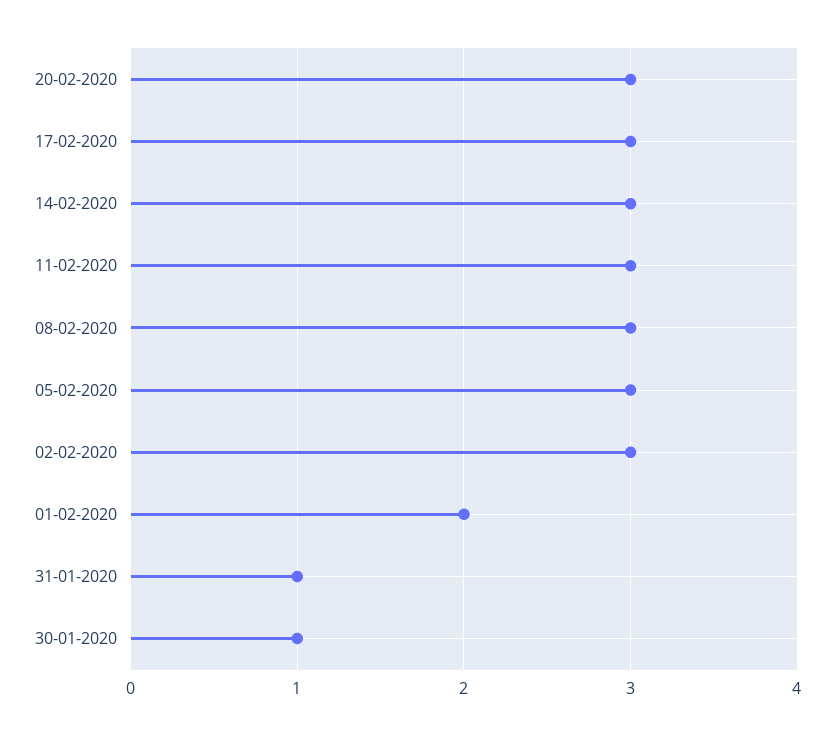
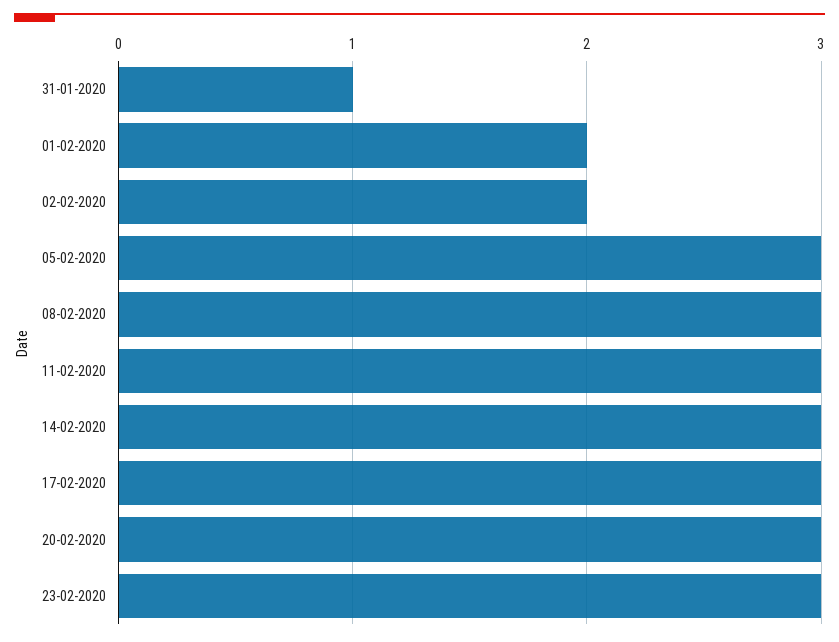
02-02-2020: 3 -> 2
30-01-2020: 1 -> none
23-02-2020: none -> 3

